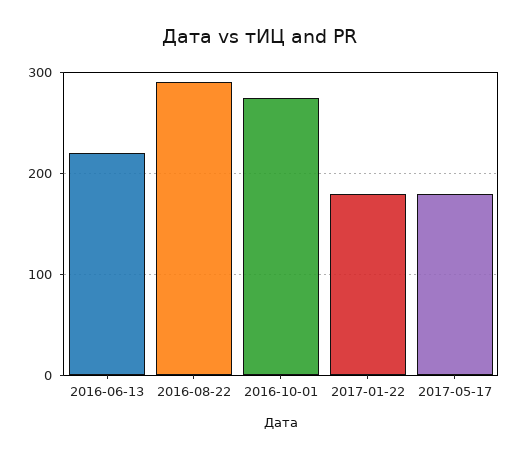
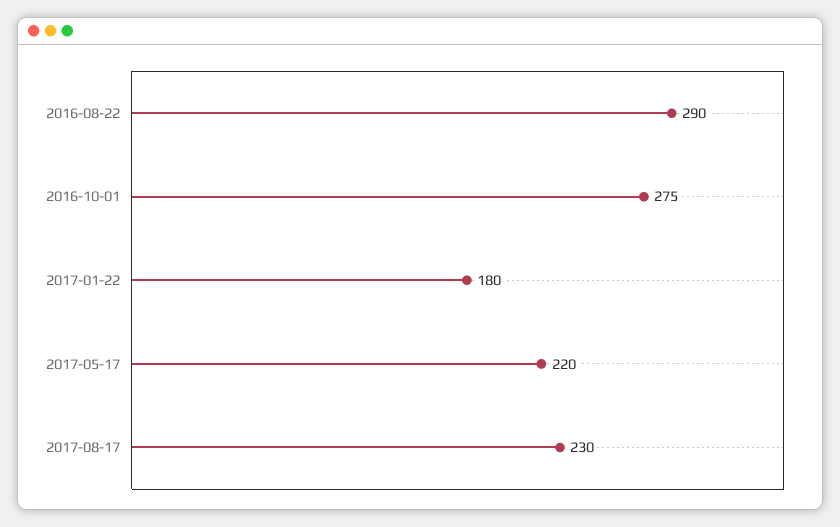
2016-06-13: 220 -> none
2017-05-17: 180 -> 220
2017-08-17: none -> 230

